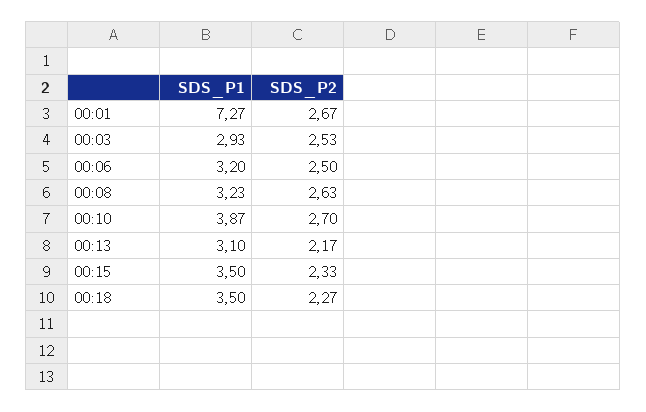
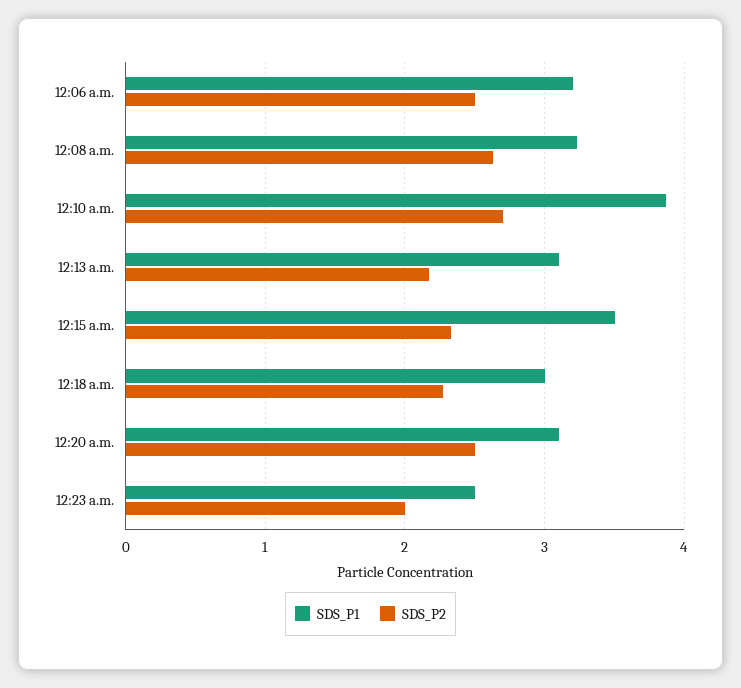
SDS_P1, 00:01: 7.27 -> none
SDS_P2, 00:01: 2.67 -> none
SDS_P1, 00:03: 2.93 -> none
SDS_P2, 00:03: 2.53 -> none
SDS_P1, 00:18: 3.5 -> 3
SDS_P1, 12:20 a.m.: none -> 3.1
SDS_P2, 12:20 a.m.: none -> 2.5
SDS_P1, 12:23 a.m.: none -> 2.5
SDS_P2, 12:23 a.m.: none -> 2

